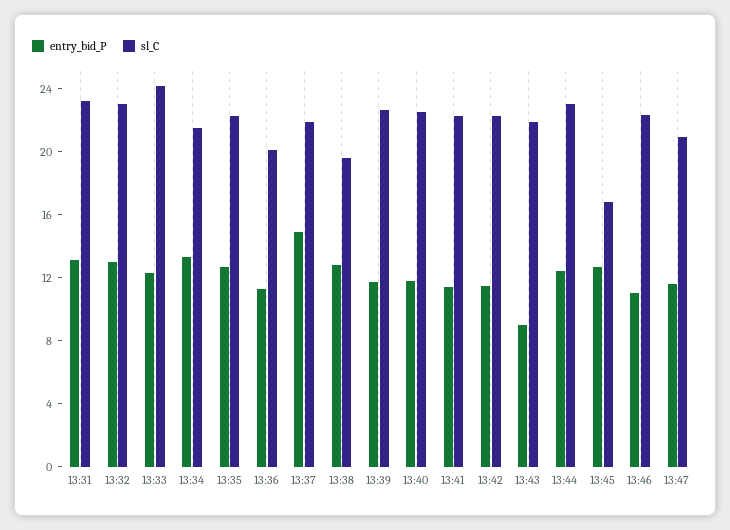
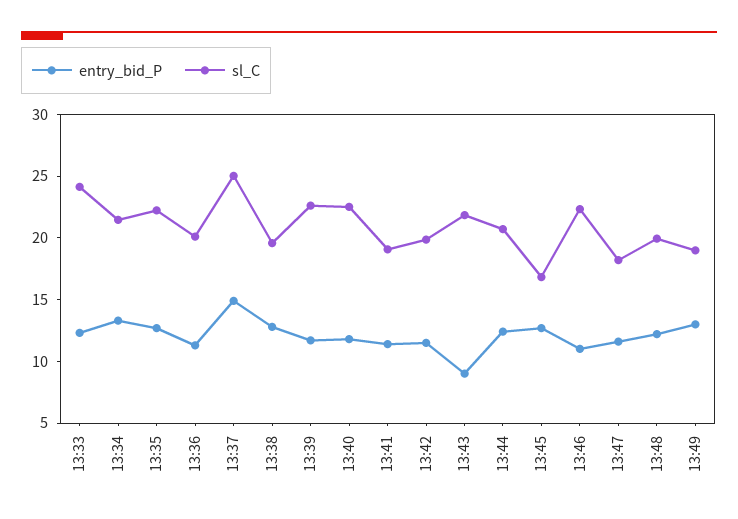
entry_bid_P, 13:31: 13 -> none
sl_C, 13:31: 23 -> none
entry_bid_P, 13:32: 13 -> none
sl_C, 13:32: 23 -> none
sl_C, 13:37: 22 -> 25
sl_C, 13:41: 22 -> 19
sl_C, 13:42: 22 -> 20
sl_C, 13:44: 23 -> 21
sl_C, 13:47: 21 -> 18
entry_bid_P, 13:48: none -> 12
sl_C, 13:48: none -> 20
entry_bid_P, 13:49: none -> 13
sl_C, 13:49: none -> 19

